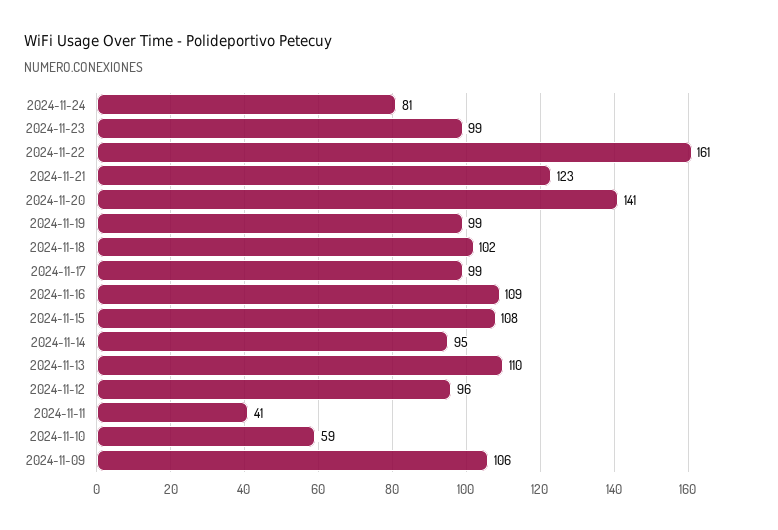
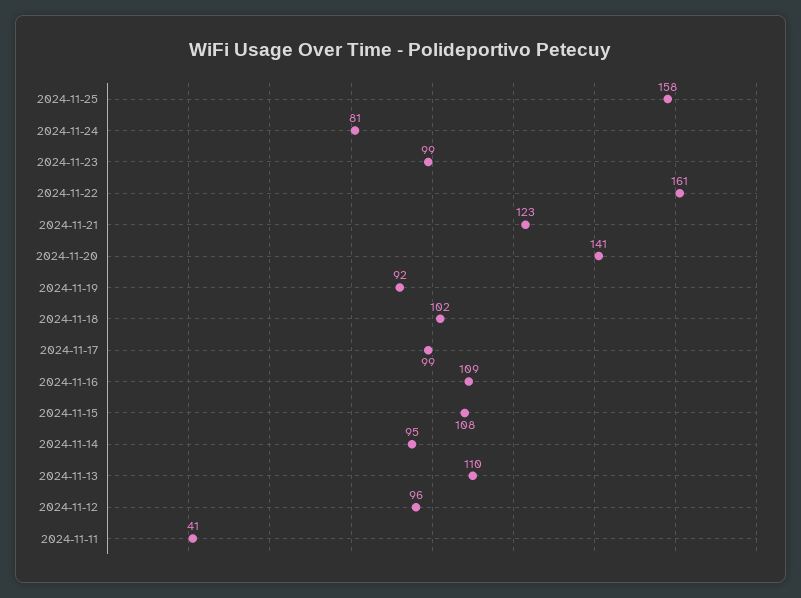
2024-11-19: 99 -> 92
2024-11-10: 59 -> none
2024-11-09: 106 -> none
2024-11-25: none -> 158

